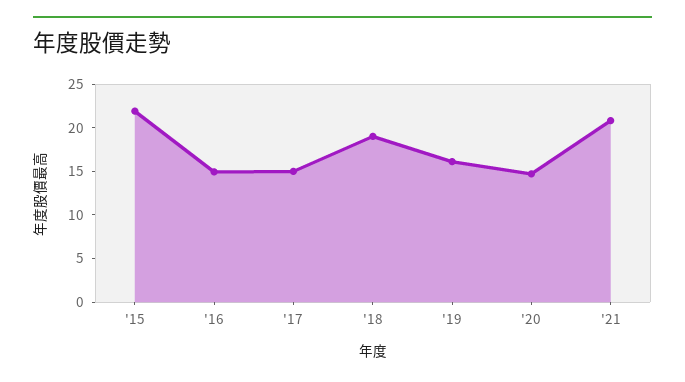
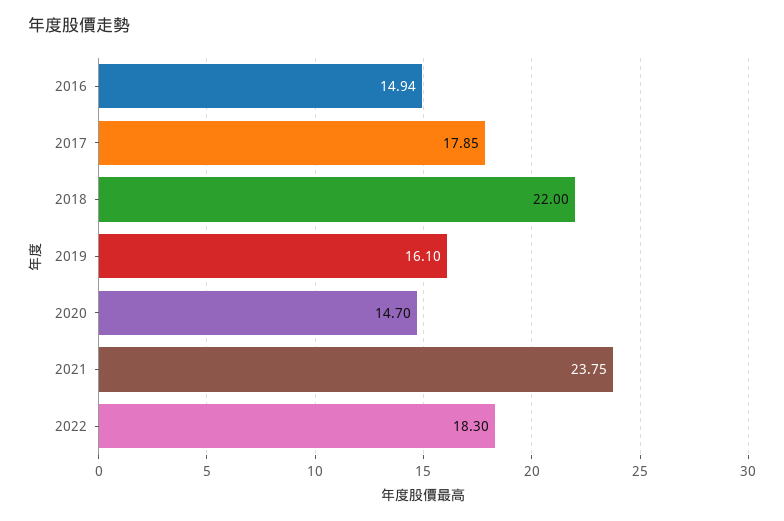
'15: 22 -> none
'17: 15 -> 17.85
'18: 19 -> 22
'21: 21 -> 23.75
2022: none -> 18.3

